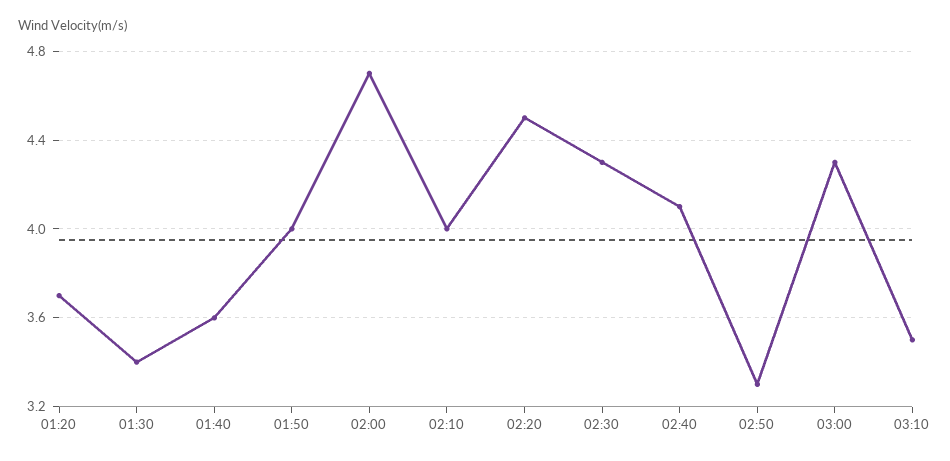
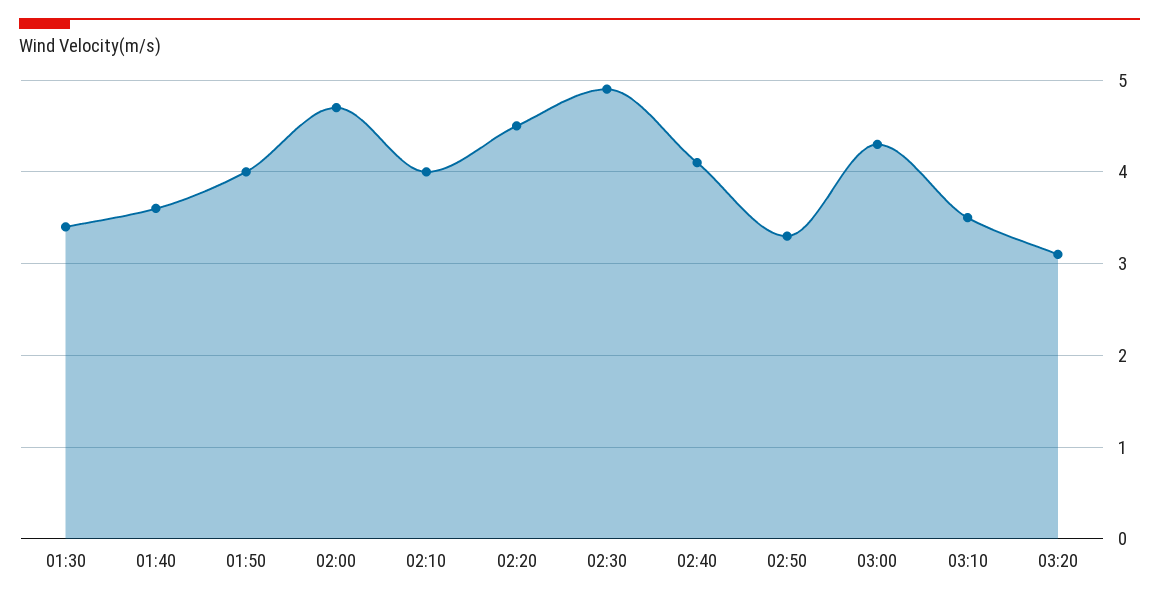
01:20: 3.7 -> none
02:30: 4.3 -> 4.9
03:20: none -> 3.1

